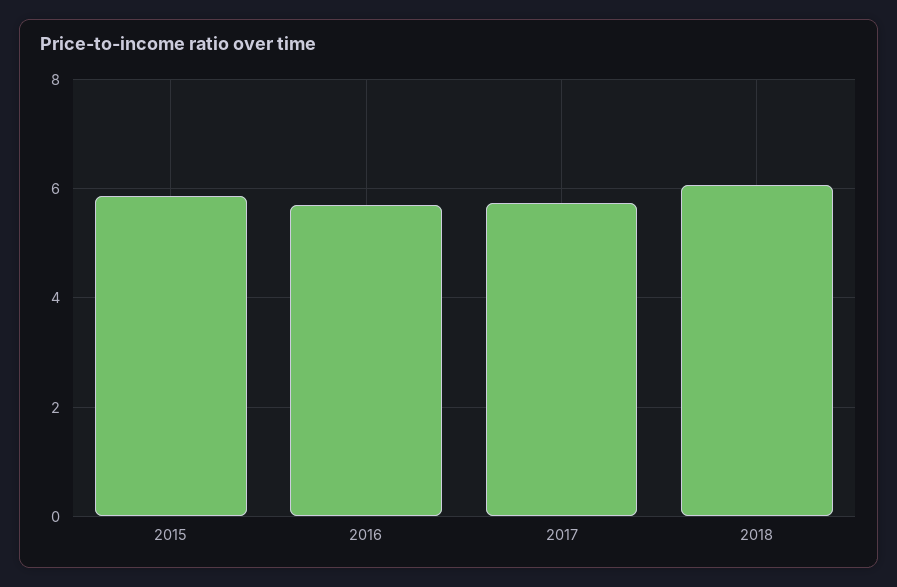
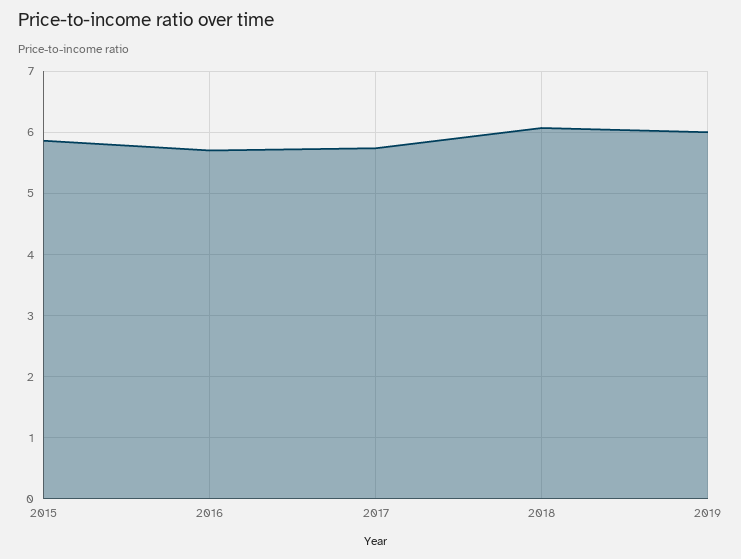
2019: none -> 6

